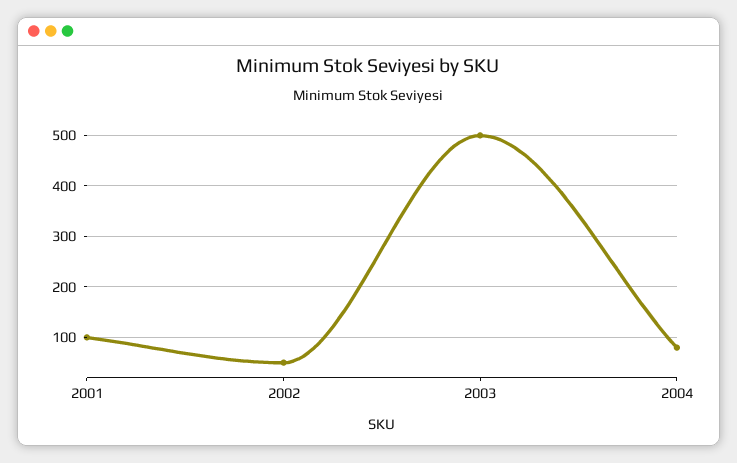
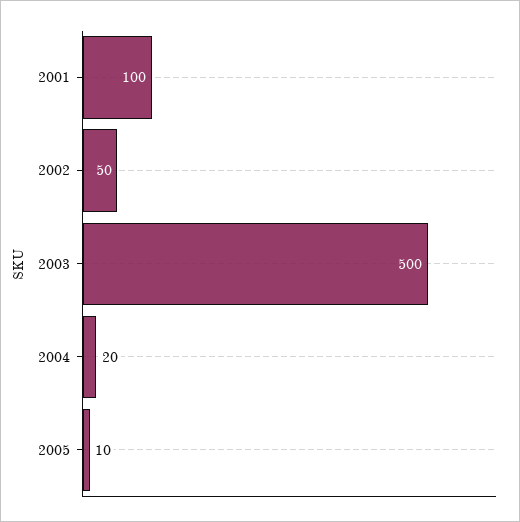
2004: 80 -> 20
2005: none -> 10

